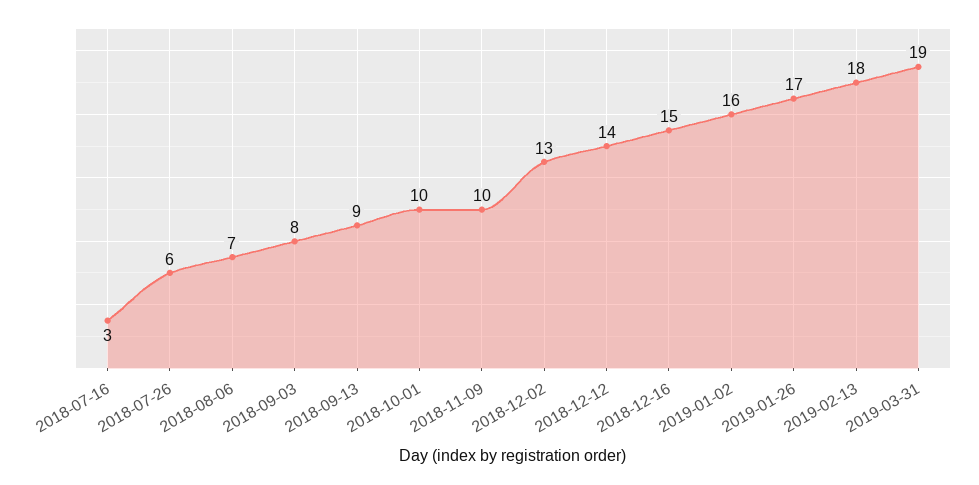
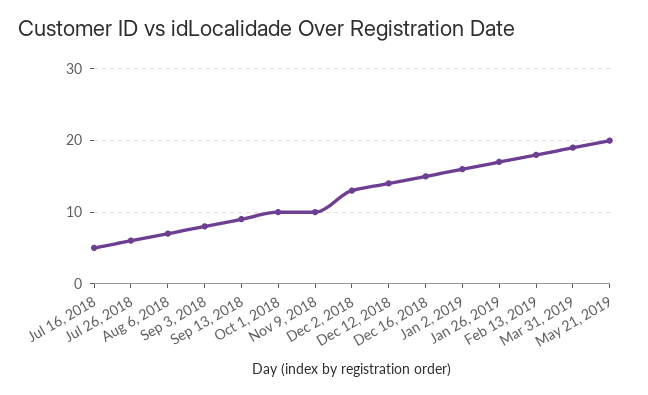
2018-07-16: 3 -> 5
May 21, 2019: none -> 20

